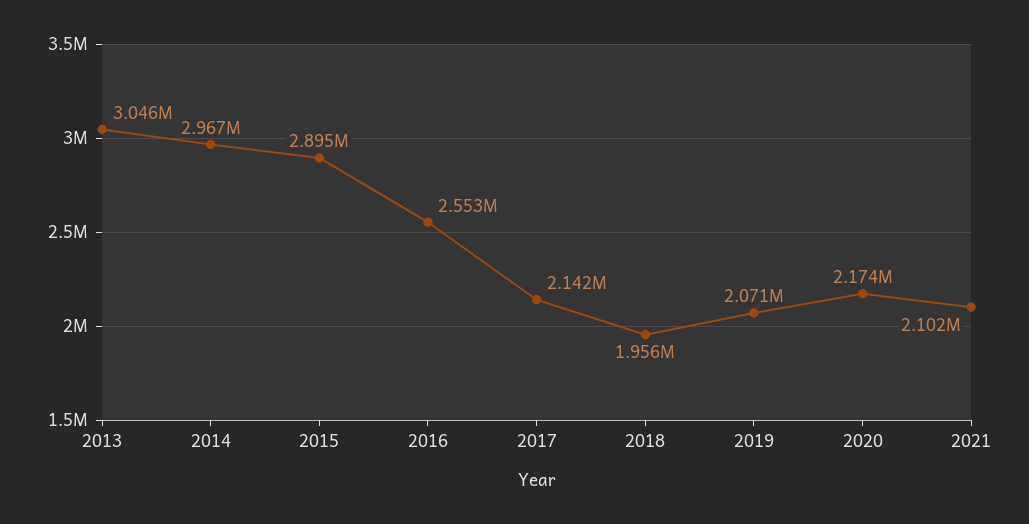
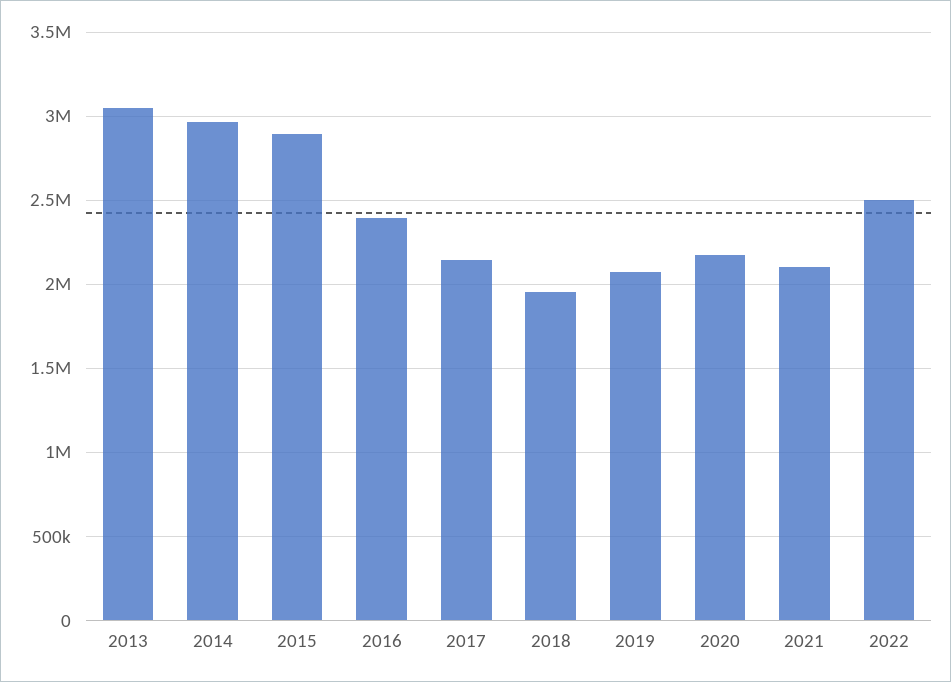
2016: 2553000 -> 2400000
2022: none -> 2500000

